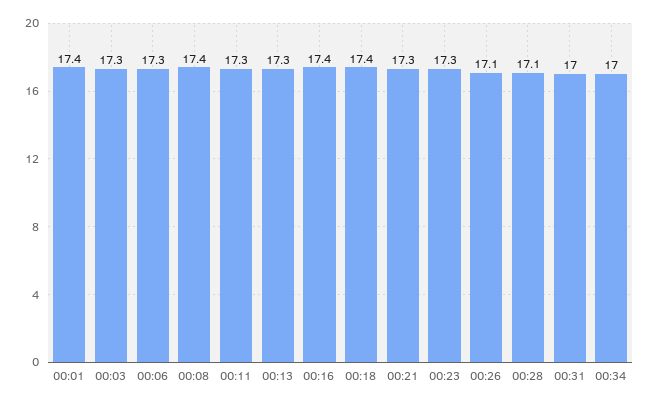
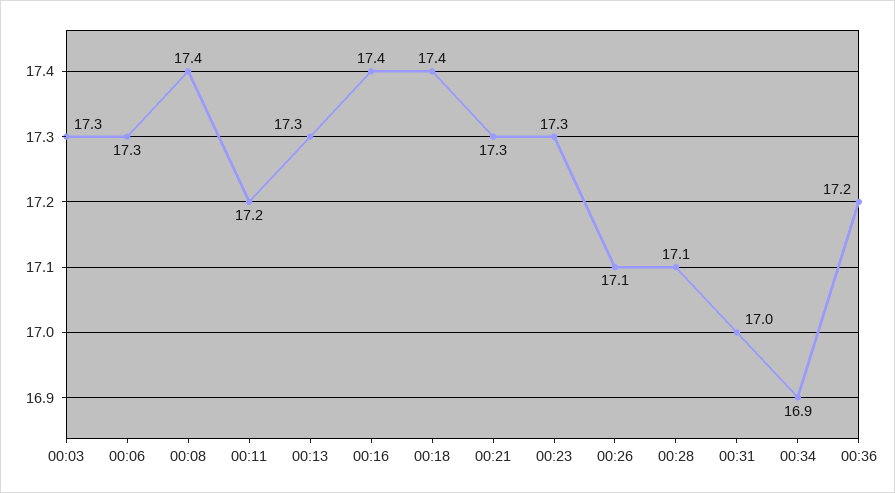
00:01: 17.4 -> none
00:11: 17.3 -> 17.2
00:34: 17 -> 16.9
00:36: none -> 17.2

